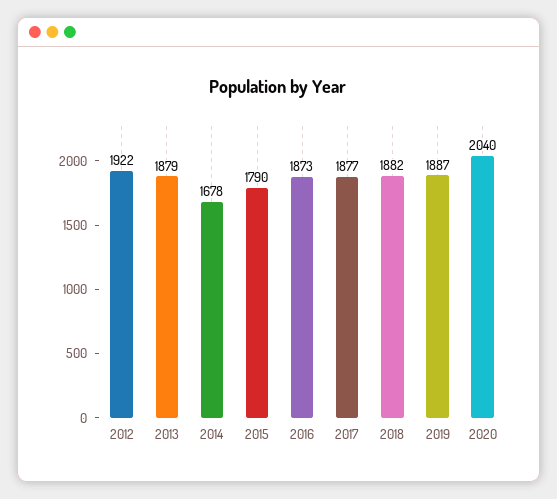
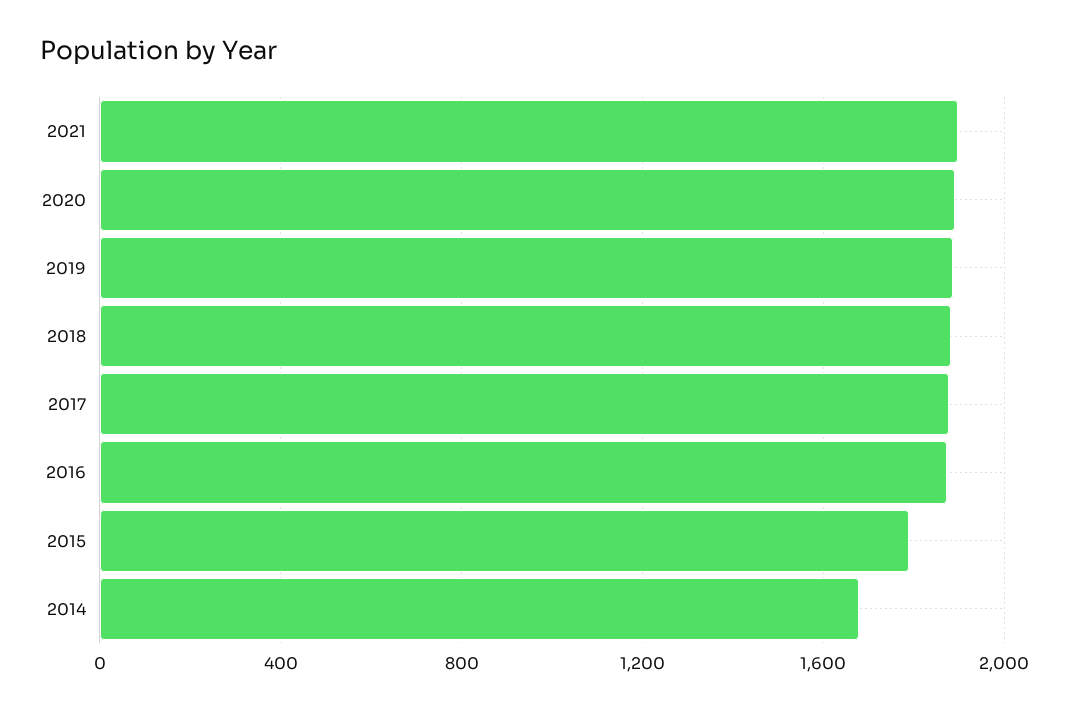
2012: 1922 -> none
2013: 1879 -> none
2020: 2040 -> 1900
2021: none -> 1900

